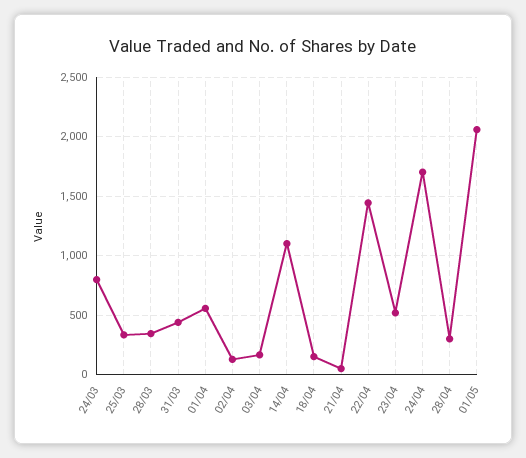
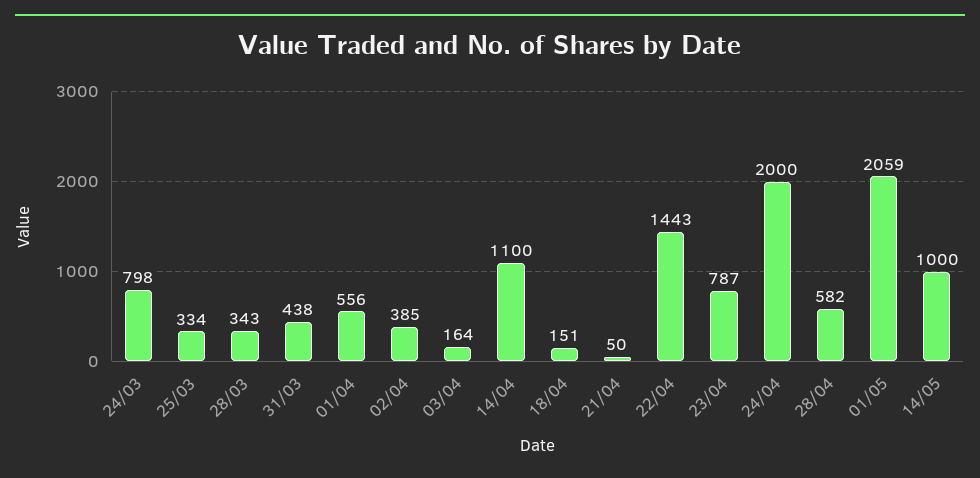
02/04: 100 -> 385
23/04: 500 -> 787
24/04: 1700 -> 2000
28/04: 300 -> 582
14/05: none -> 1000

